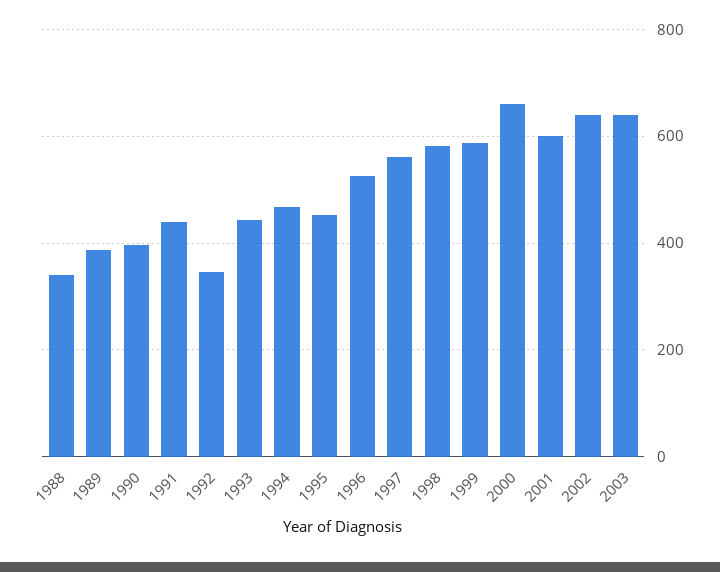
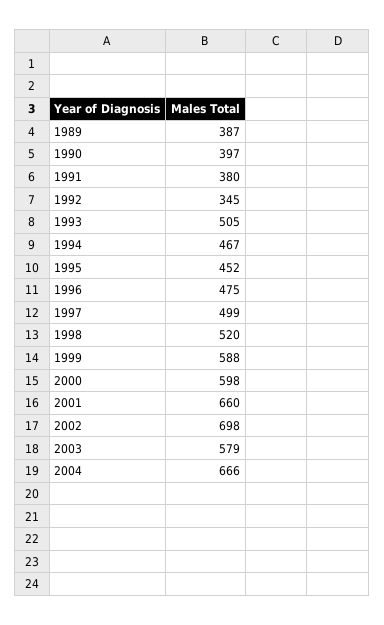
1988: 340 -> none
1991: 440 -> 380
1993: 440 -> 505
1996: 520 -> 475
1997: 560 -> 499
1998: 580 -> 520
2000: 660 -> 598
2001: 600 -> 660
2002: 640 -> 698
2003: 640 -> 579
2004: none -> 666

